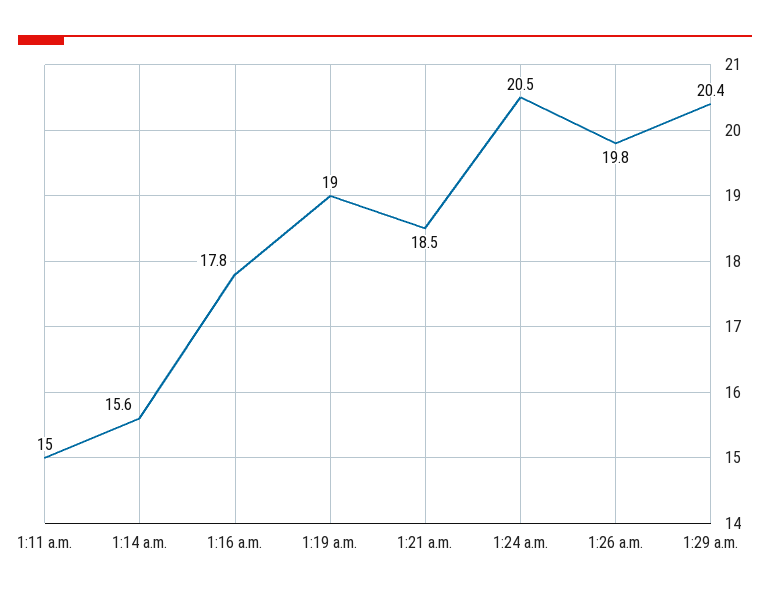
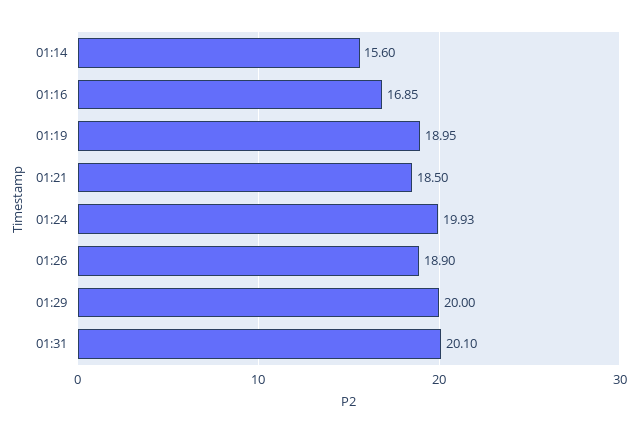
1:11 a.m.: 15 -> none
1:16 a.m.: 17.8 -> 16.85
1:24 a.m.: 20.5 -> 19.93
1:26 a.m.: 19.8 -> 18.9
1:29 a.m.: 20.4 -> 20
01:31: none -> 20.1

